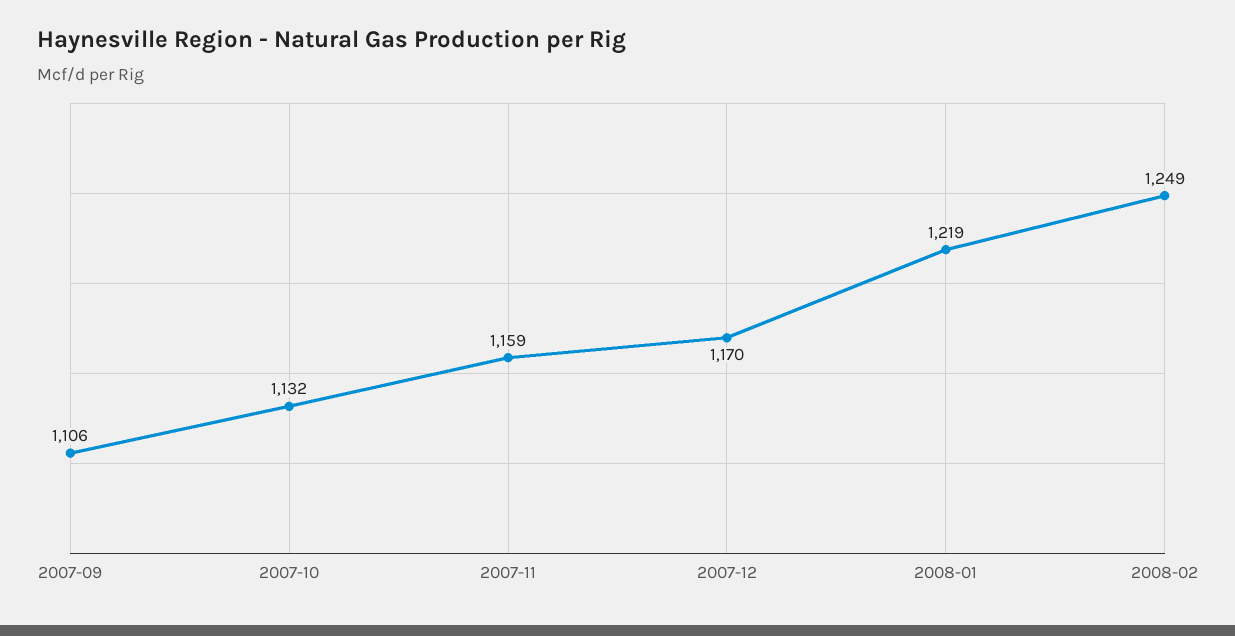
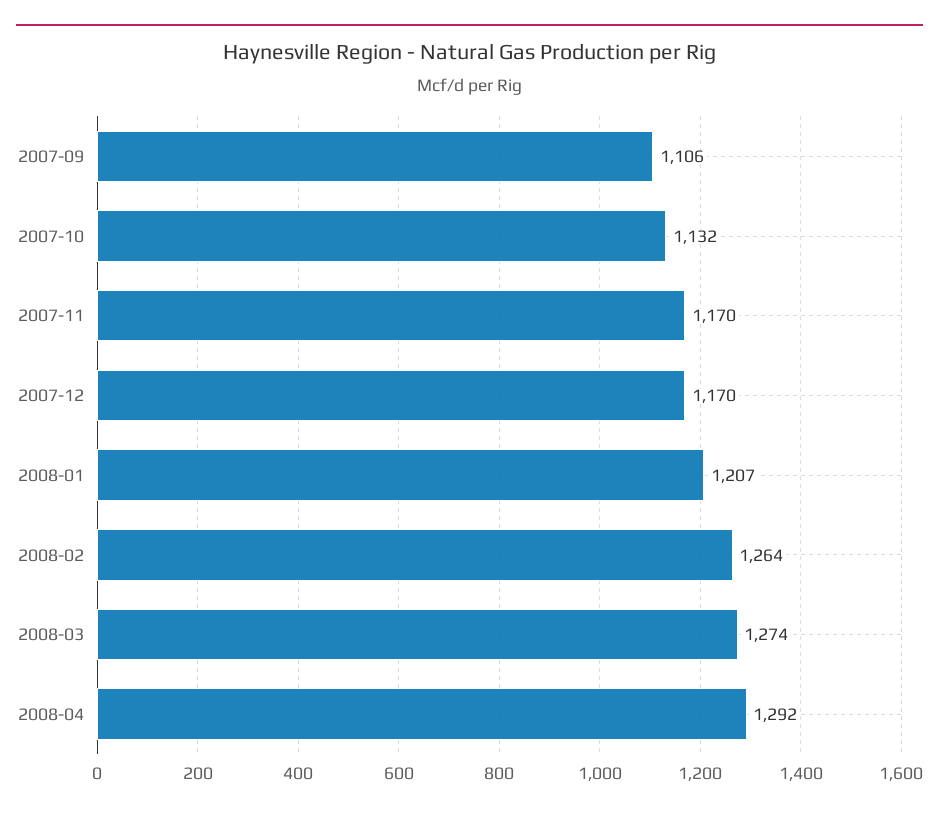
2007-11: 1159 -> 1170
2008-01: 1219 -> 1207
2008-02: 1249 -> 1264
2008-03: none -> 1274
2008-04: none -> 1292

